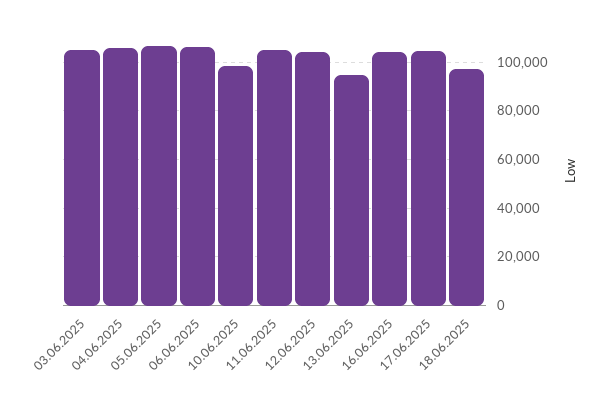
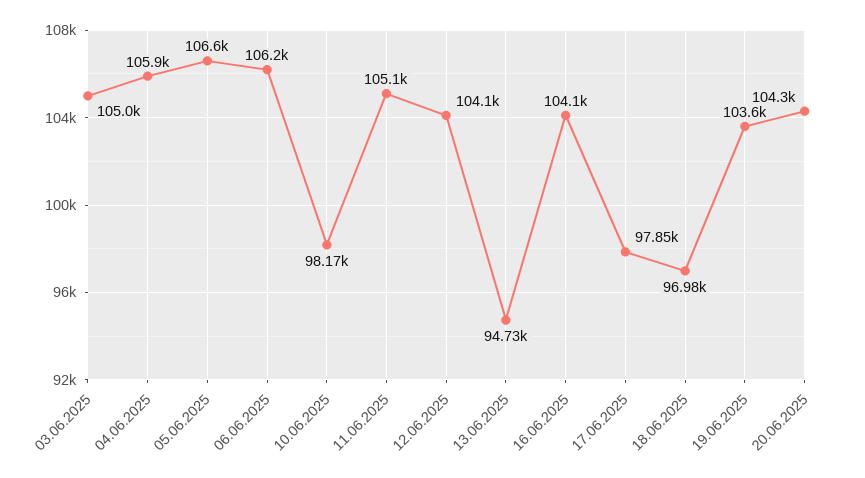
17.06.2025: 105000 -> 97850
19.06.2025: none -> 103600
20.06.2025: none -> 104300

